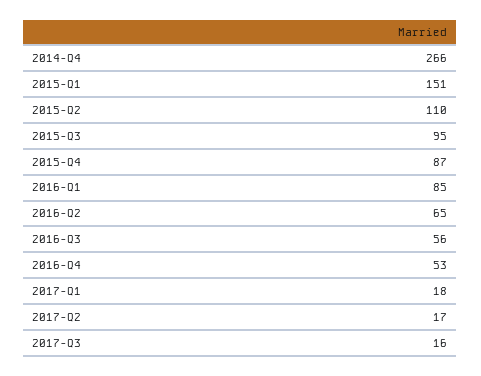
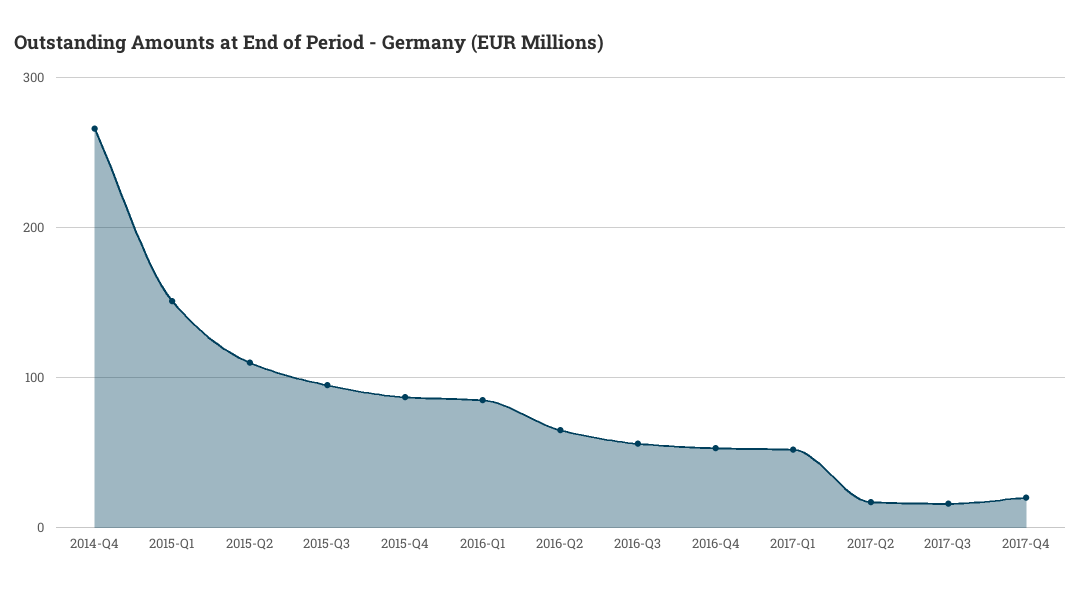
2017-Q1: 18 -> 50
2017-Q4: none -> 20

